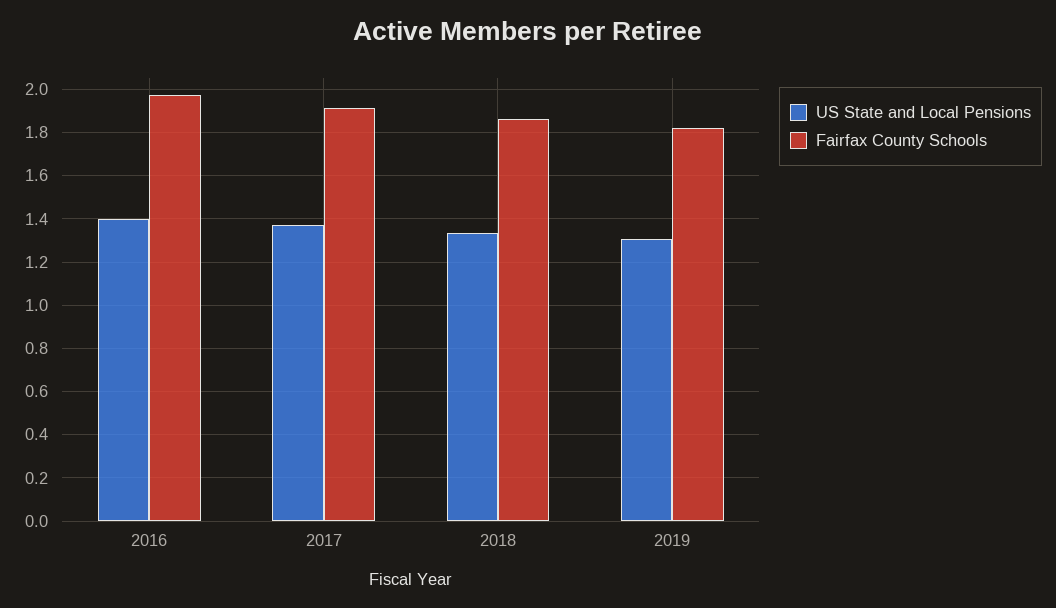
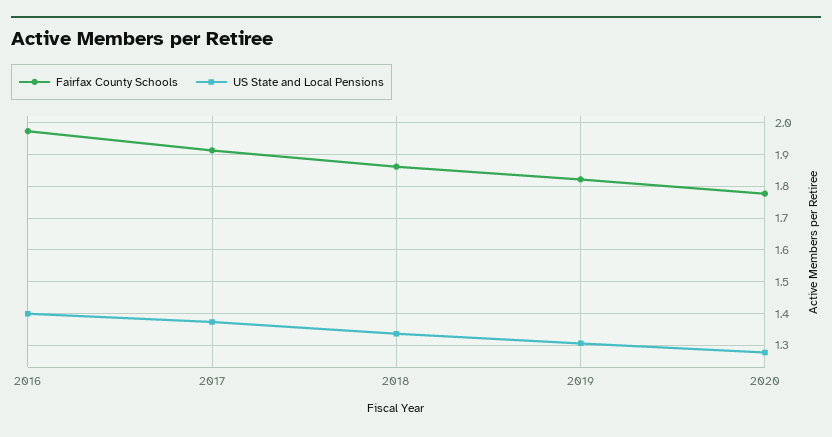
Fairfax County Schools, 2020: none -> 1.78
US State and Local Pensions, 2020: none -> 1.28

